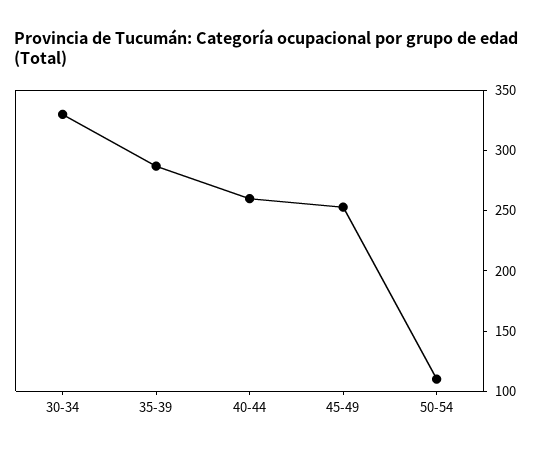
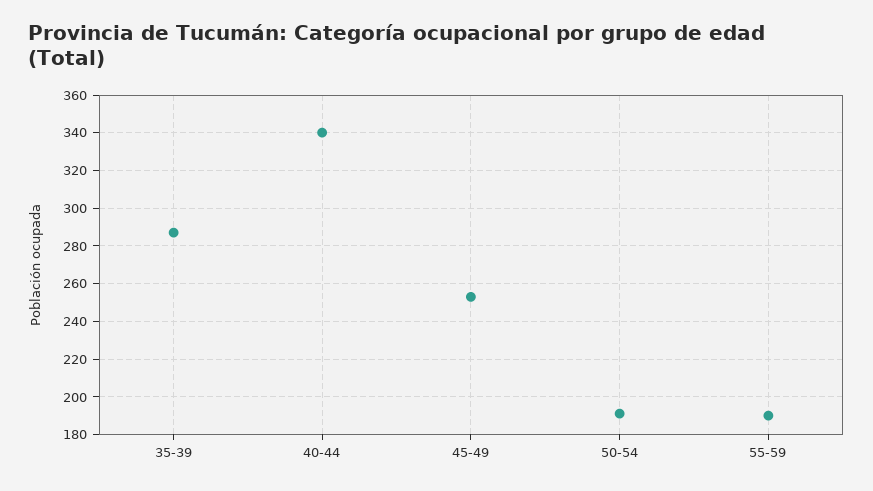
30-34: 330 -> none
40-44: 260 -> 340
50-54: 110 -> 190
55-59: none -> 190

